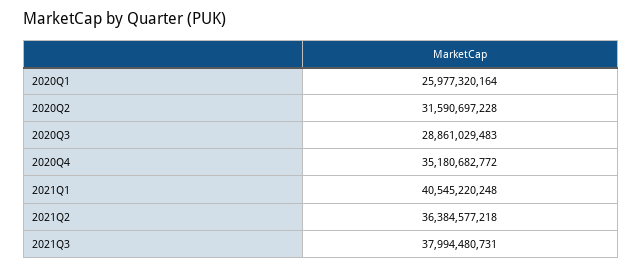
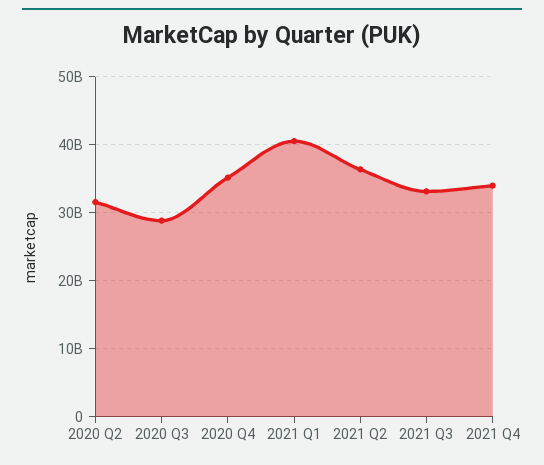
2020Q1: 25977320164 -> none
2021Q3: 37994480731 -> 33000000000
2021 Q4: none -> 34000000000

